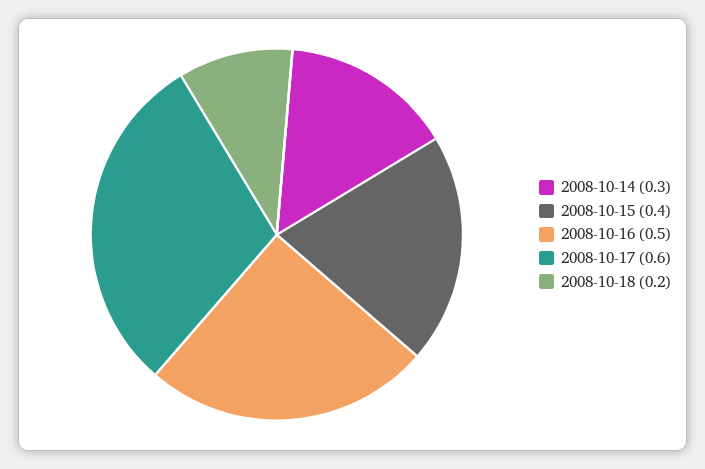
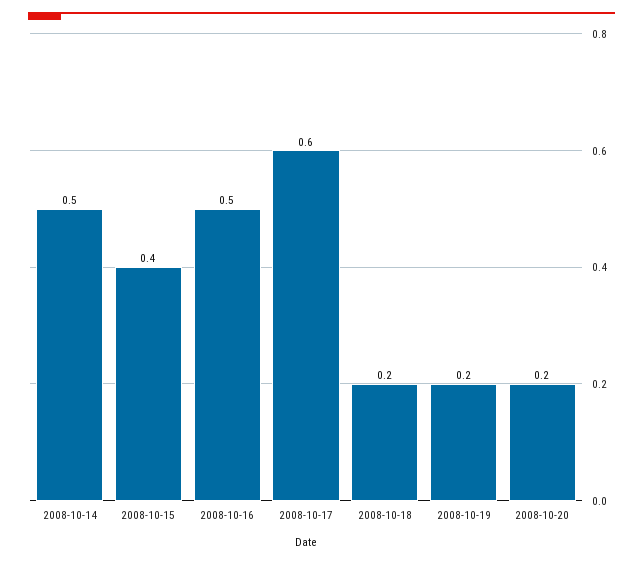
2008-10-14: 0.3 -> 0.5
2008-10-19: none -> 0.2
2008-10-20: none -> 0.2

